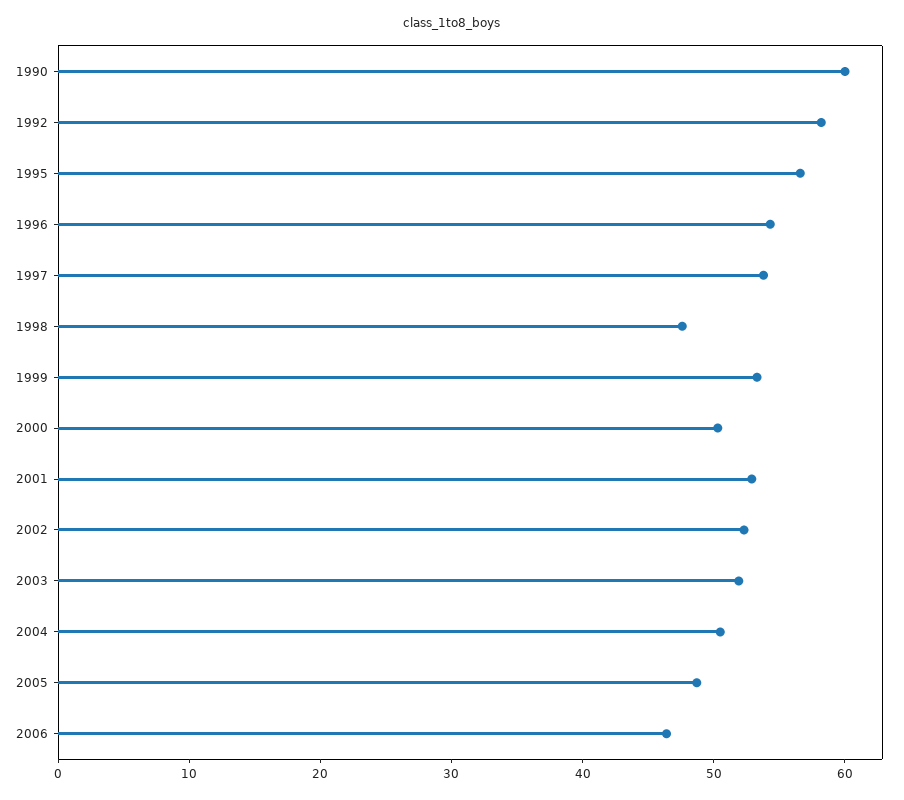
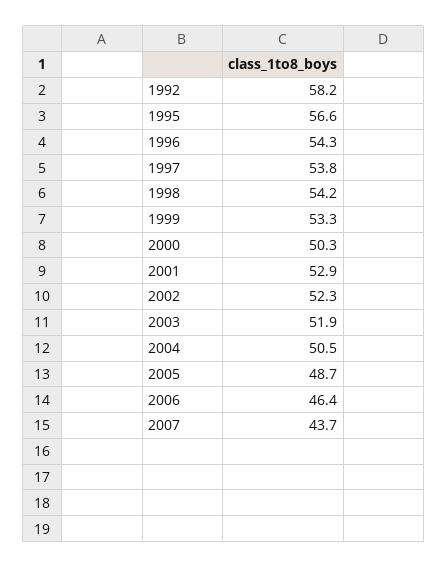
1990: 60 -> none
1998: 48 -> 54.2
2007: none -> 43.7

